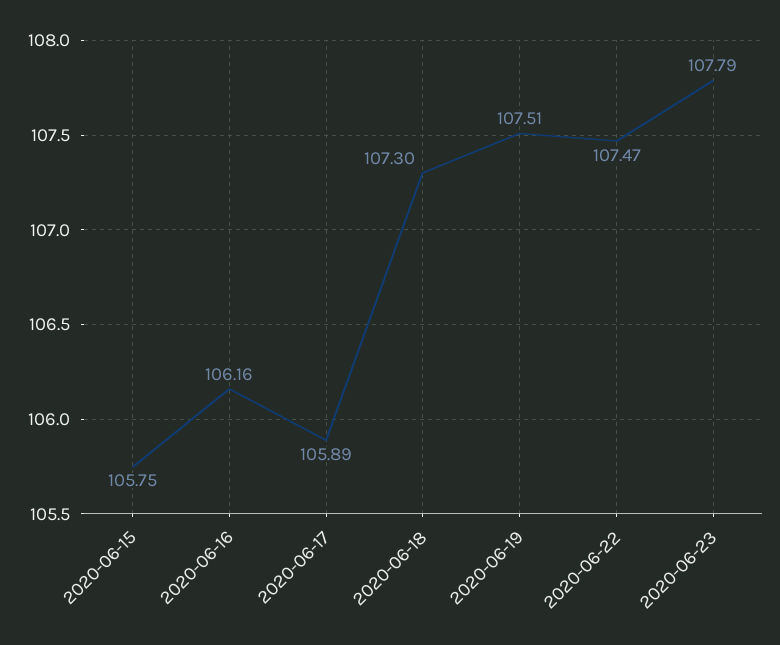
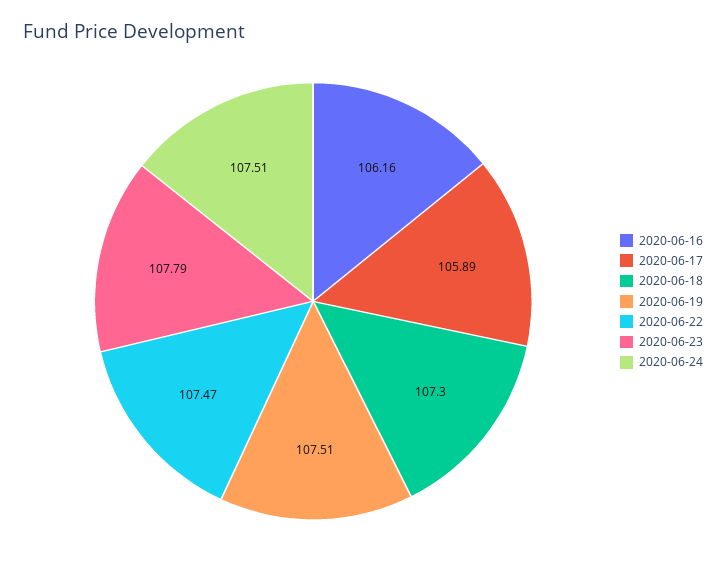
2020-06-15: 105.75 -> none
2020-06-24: none -> 107.51

